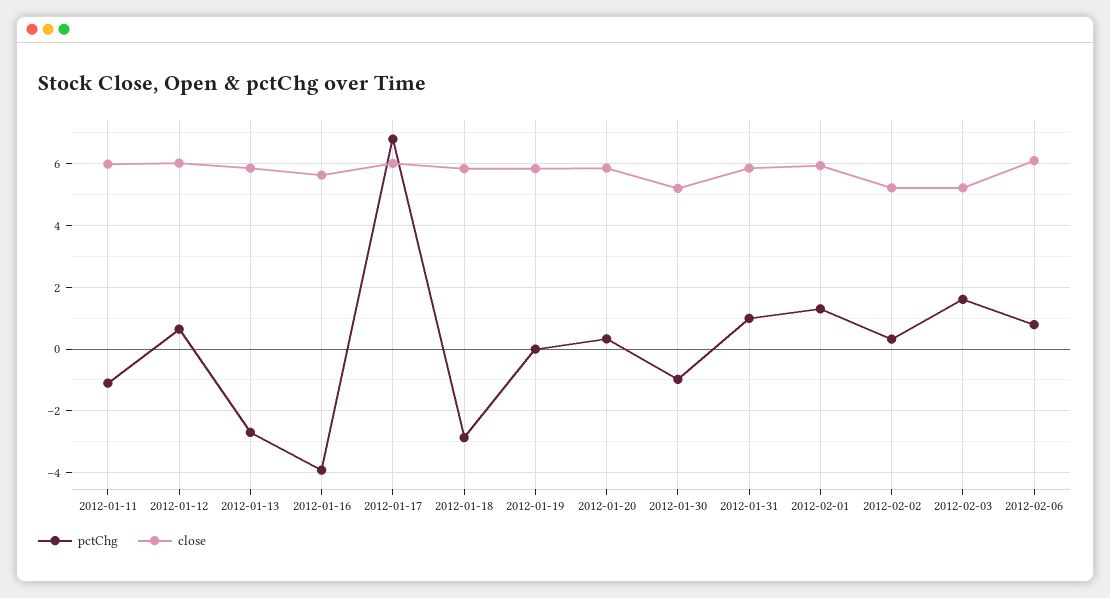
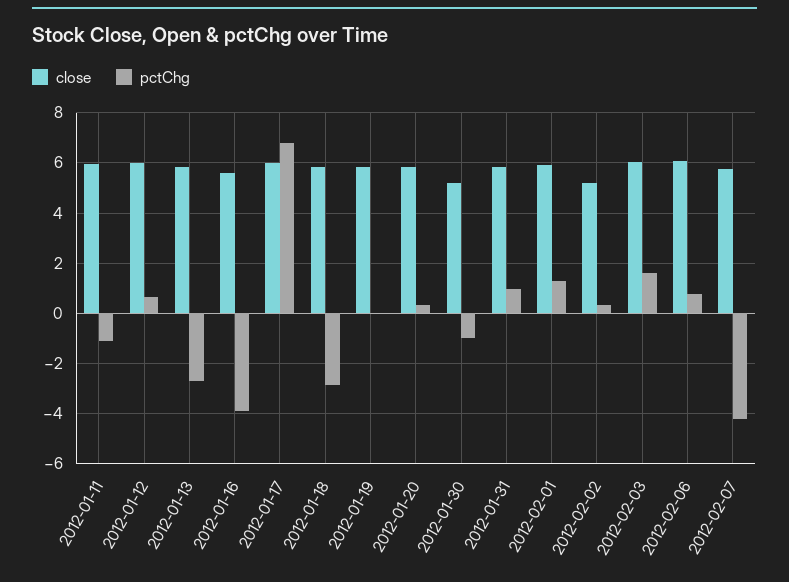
close, 2012-02-03: 5.2 -> 6
close, 2012-02-07: none -> 5.75
pctChg, 2012-02-07: none -> -4.25

